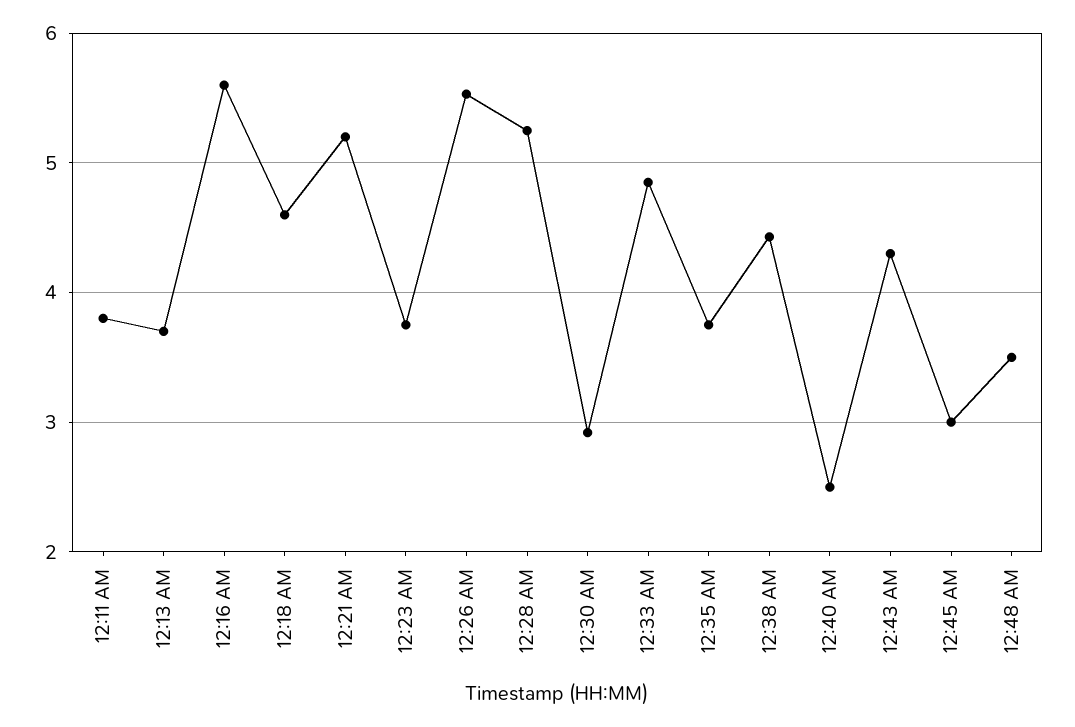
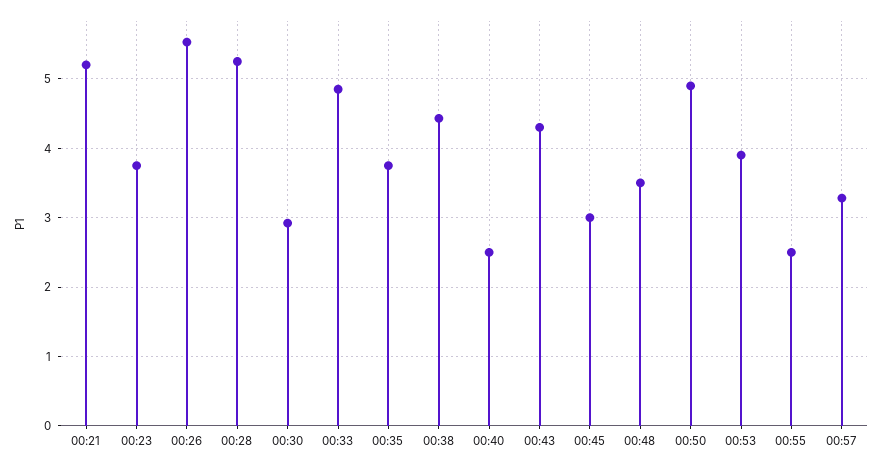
12:11 AM: 3.8 -> none
12:13 AM: 3.7 -> none
12:16 AM: 5.6 -> none
12:18 AM: 4.6 -> none
00:50: none -> 4.9
00:53: none -> 3.9
00:55: none -> 2.5
00:57: none -> 3.3

